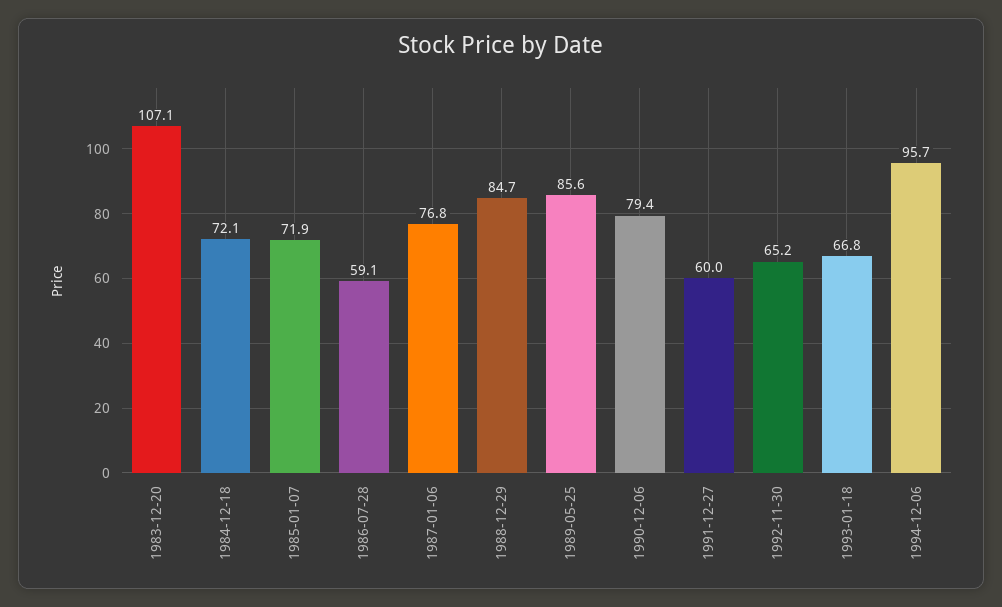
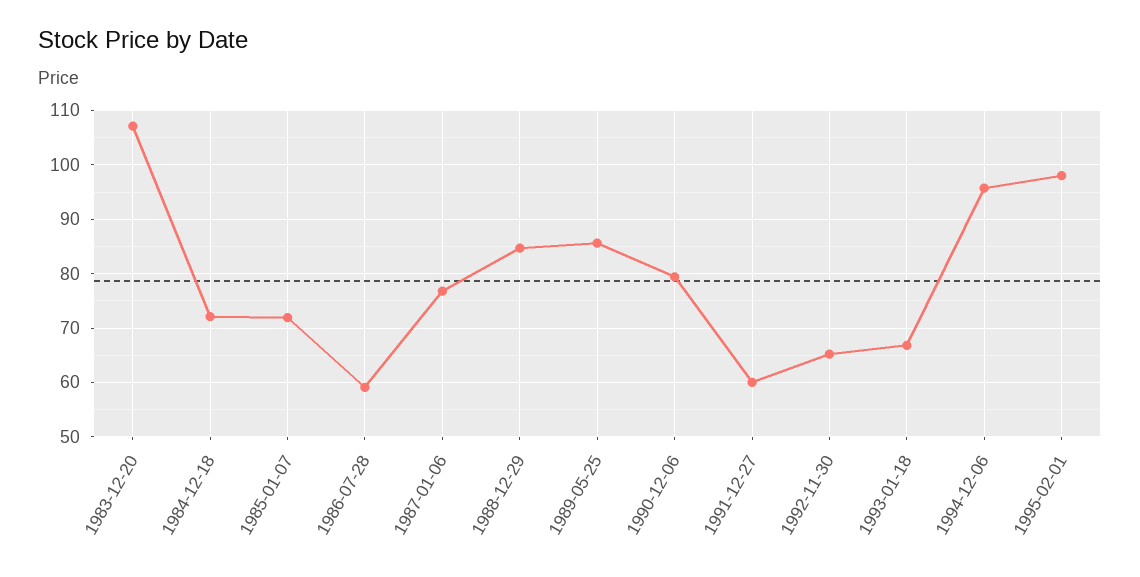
1995-02-01: none -> 98

